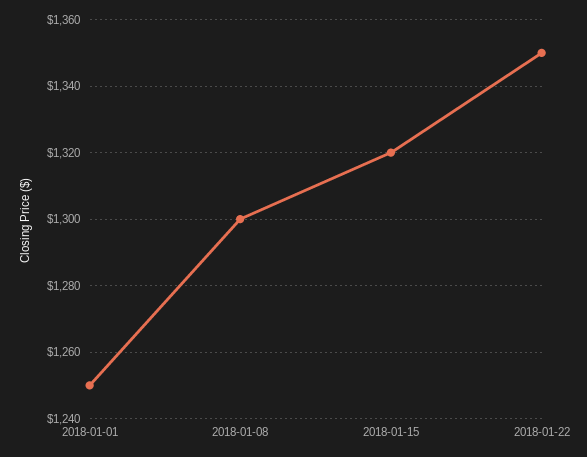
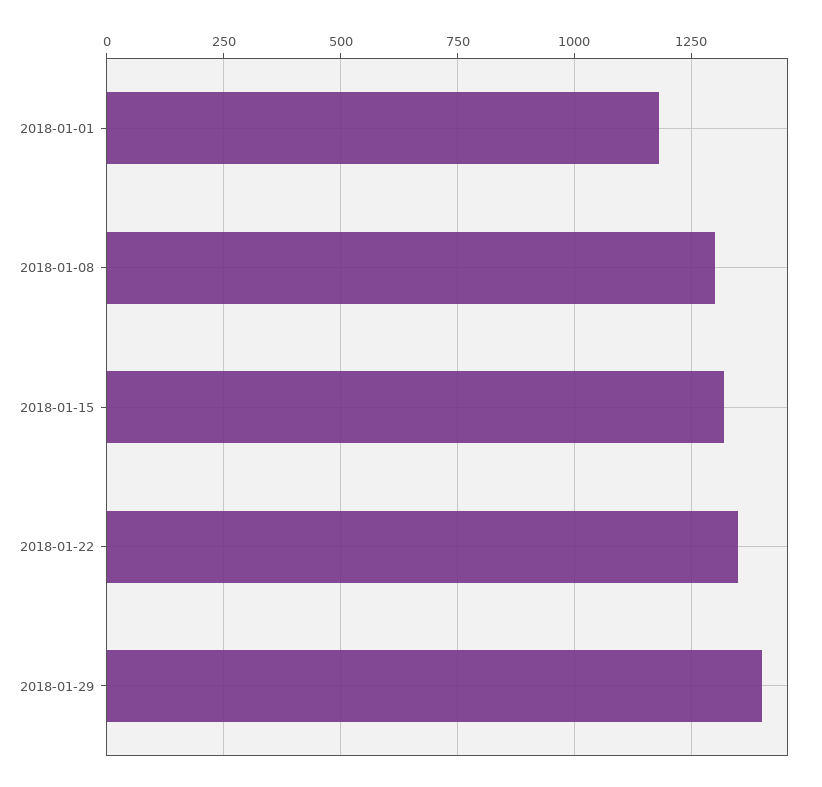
2018-01-01: 1250 -> 1175
2018-01-29: none -> 1400

